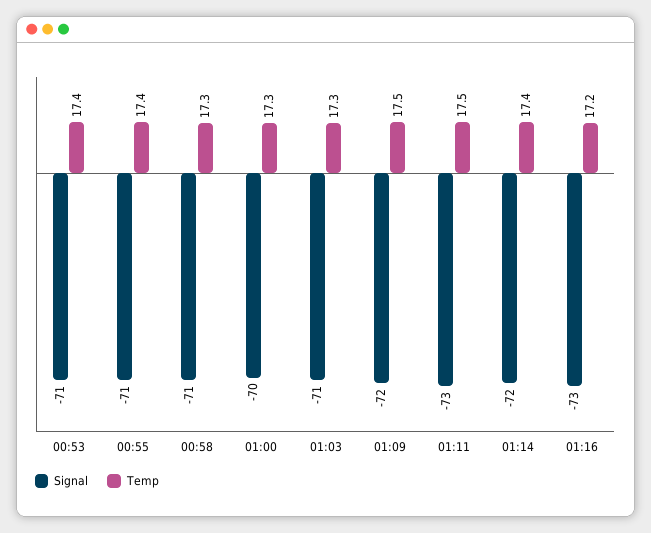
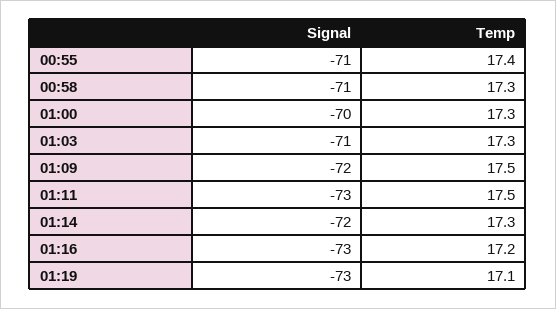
Signal, 00:53: -71 -> none
Temp, 00:53: 17.4 -> none
Temp, 01:14: 17.4 -> 17.3
Signal, 01:19: none -> -73
Temp, 01:19: none -> 17.1

